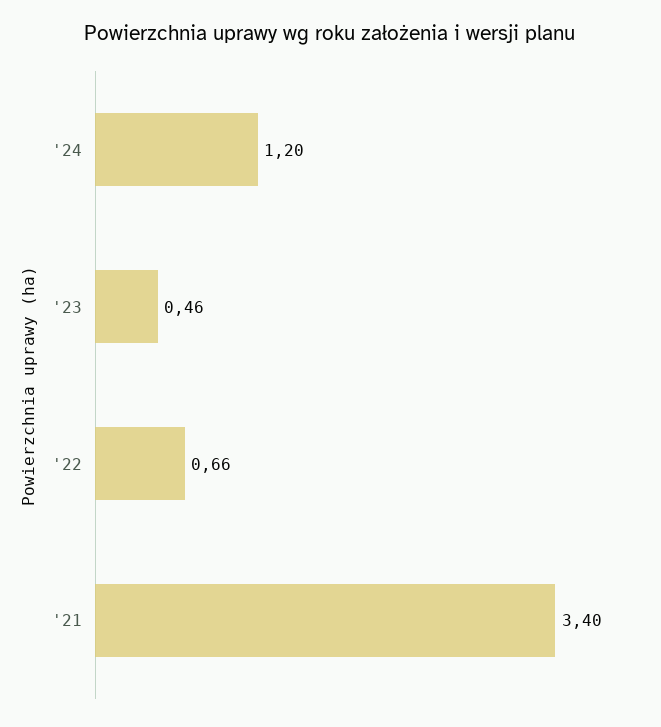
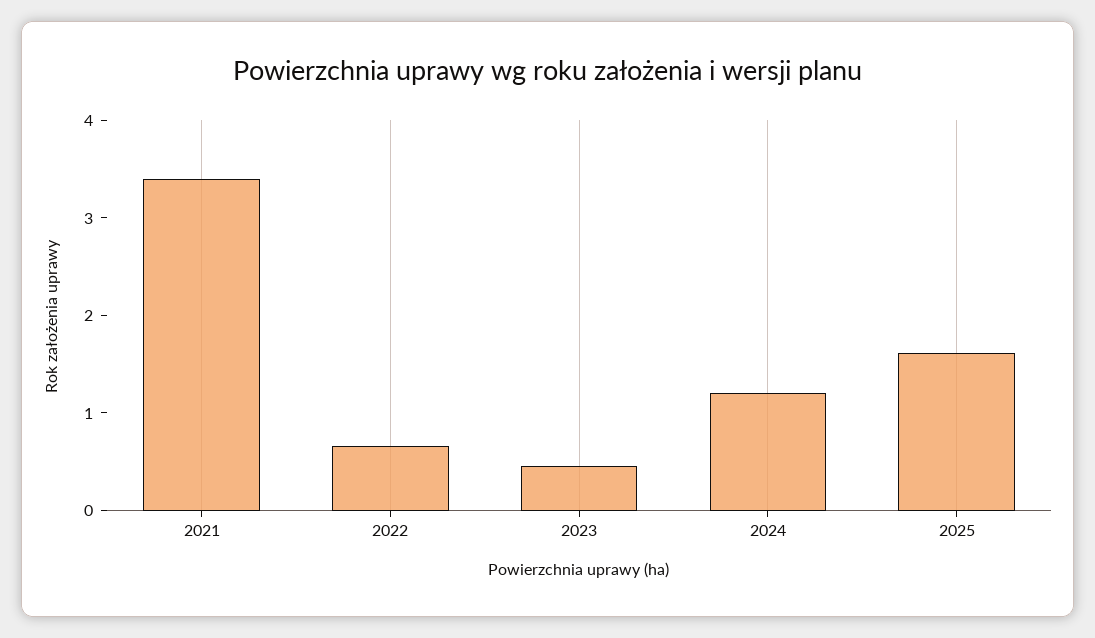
2025: none -> 1.6

